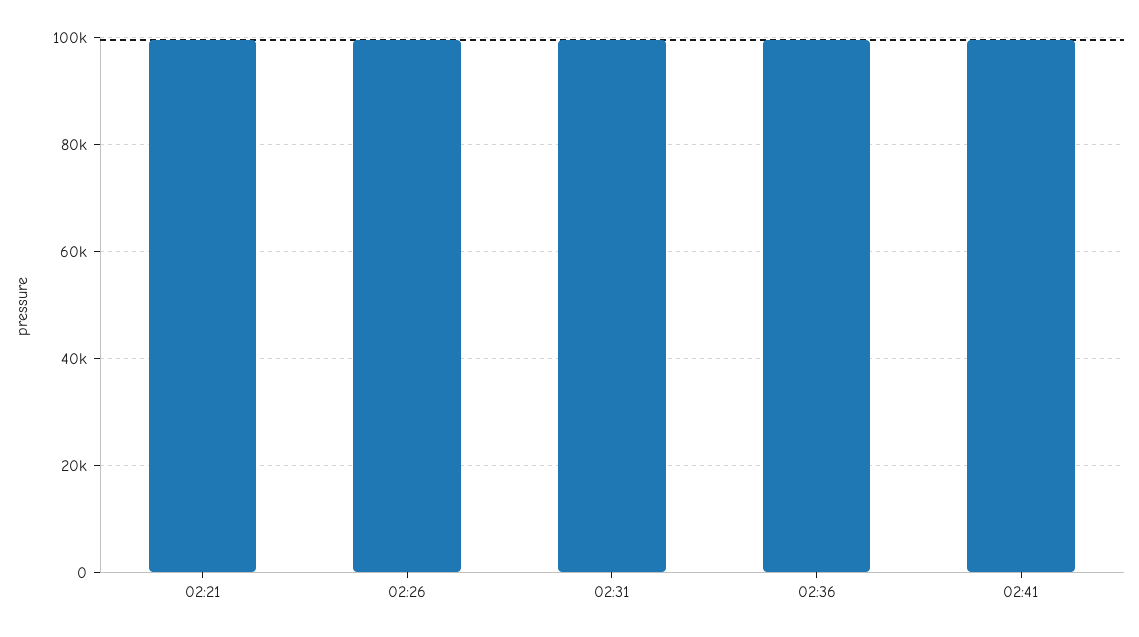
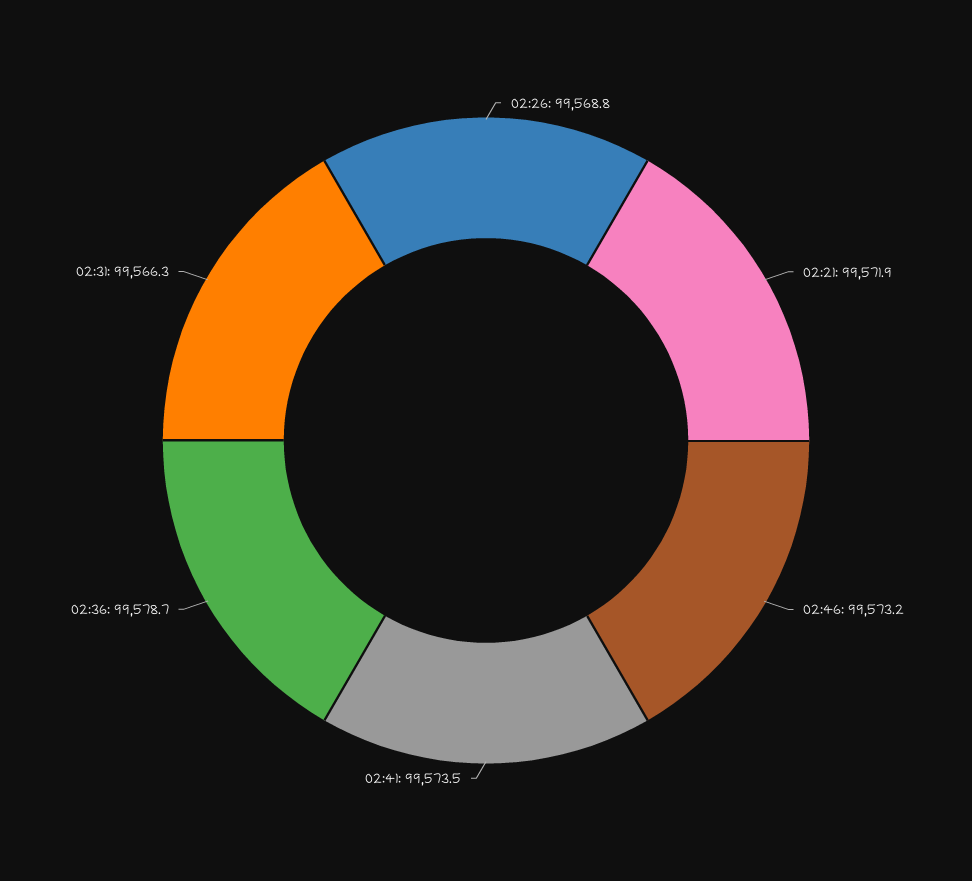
02:46: none -> 99573.2

